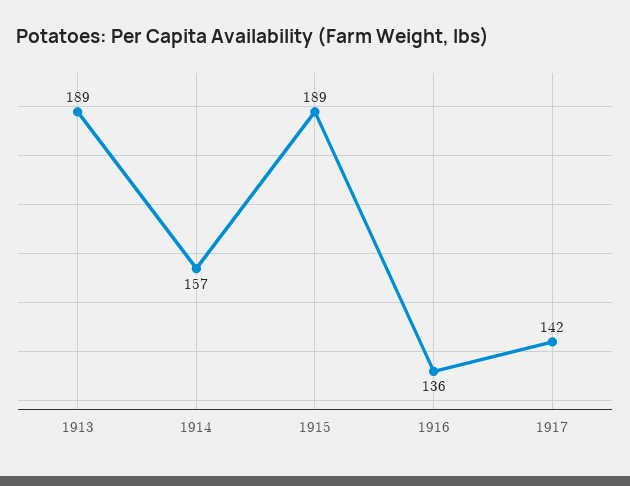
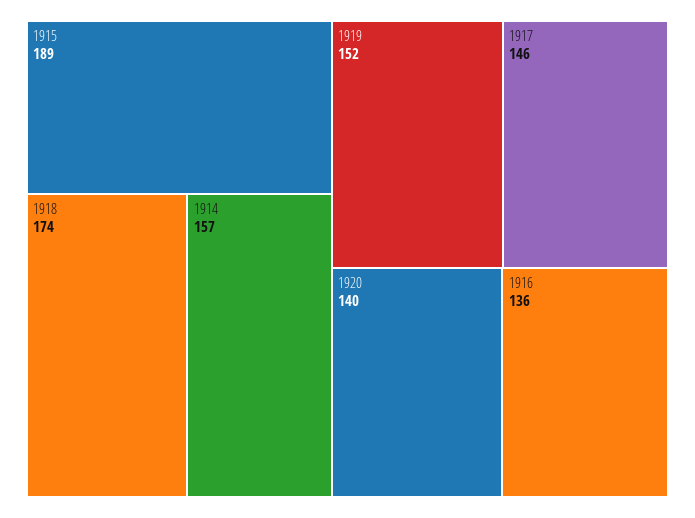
1913: 189 -> none
1917: 142 -> 146
1918: none -> 174
1919: none -> 152
1920: none -> 140

